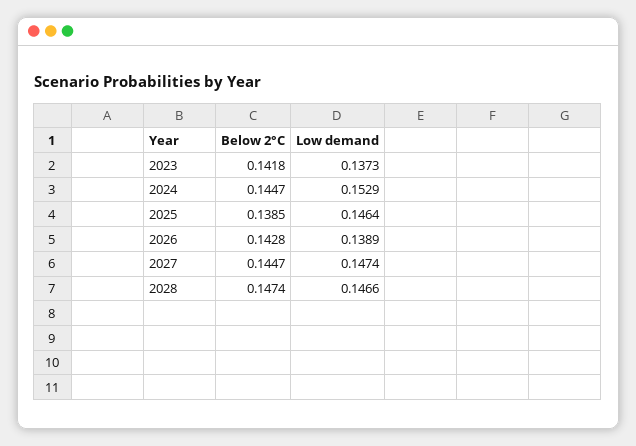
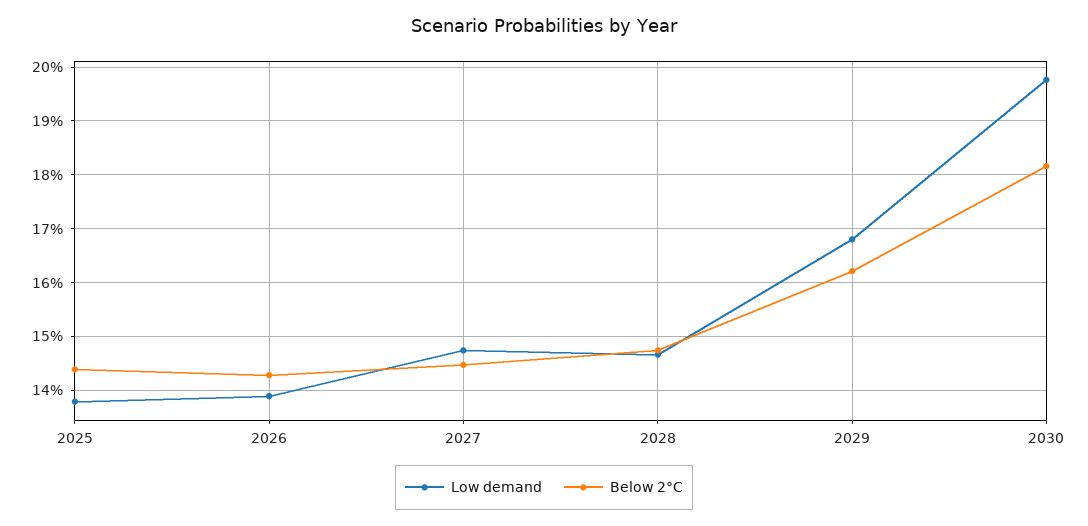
Below 2°C, 2023: 0.1418 -> none
Low demand, 2023: 0.1373 -> none
Below 2°C, 2024: 0.1447 -> none
Low demand, 2024: 0.1529 -> none
Below 2°C, 2025: 0.1385 -> 0.144
Low demand, 2025: 0.1464 -> 0.138
Low demand, 2029: none -> 0.168
Below 2°C, 2029: none -> 0.162
Low demand, 2030: none -> 0.198
Below 2°C, 2030: none -> 0.182

